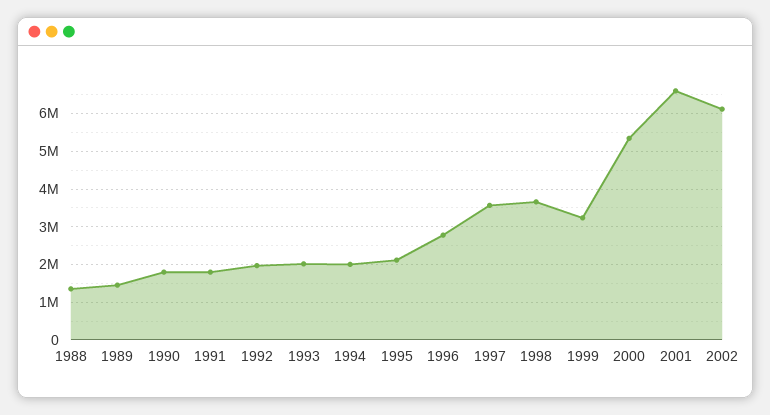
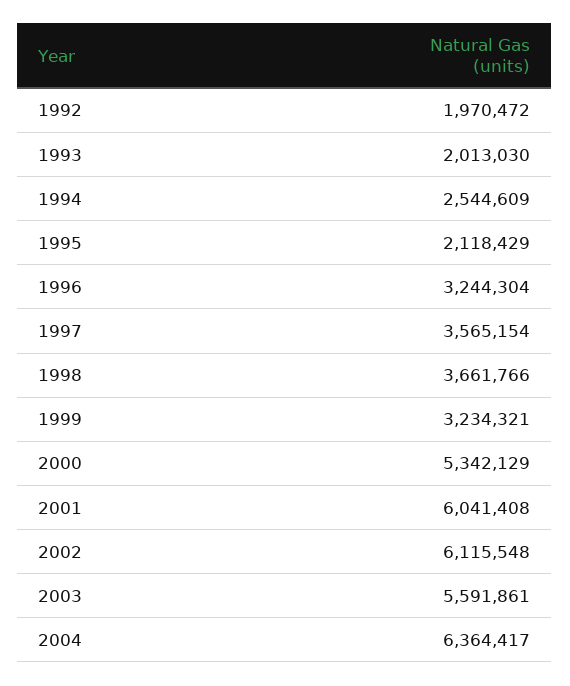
1988: 1400000 -> none
1989: 1400000 -> none
1990: 1800000 -> none
1991: 1800000 -> none
1994: 2000000 -> 2544609
1996: 2800000 -> 3244304
2001: 6600000 -> 6041408
2003: none -> 5591861
2004: none -> 6364417

